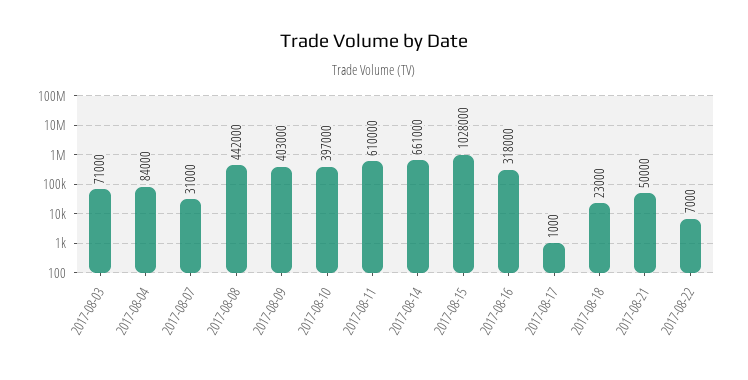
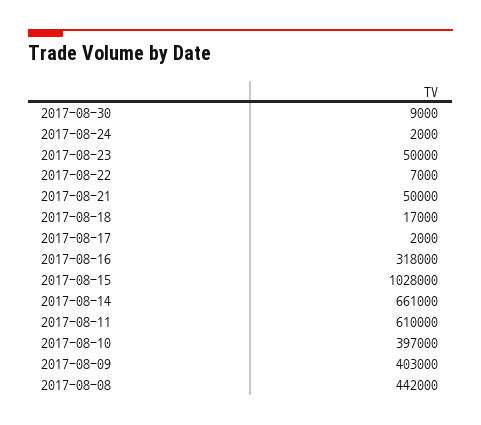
2017-08-03: 71000 -> none
2017-08-04: 84000 -> none
2017-08-07: 31000 -> none
2017-08-17: 1000 -> 2000
2017-08-18: 23000 -> 17000
2017-08-30: none -> 9000
2017-08-24: none -> 2000
2017-08-23: none -> 50000

